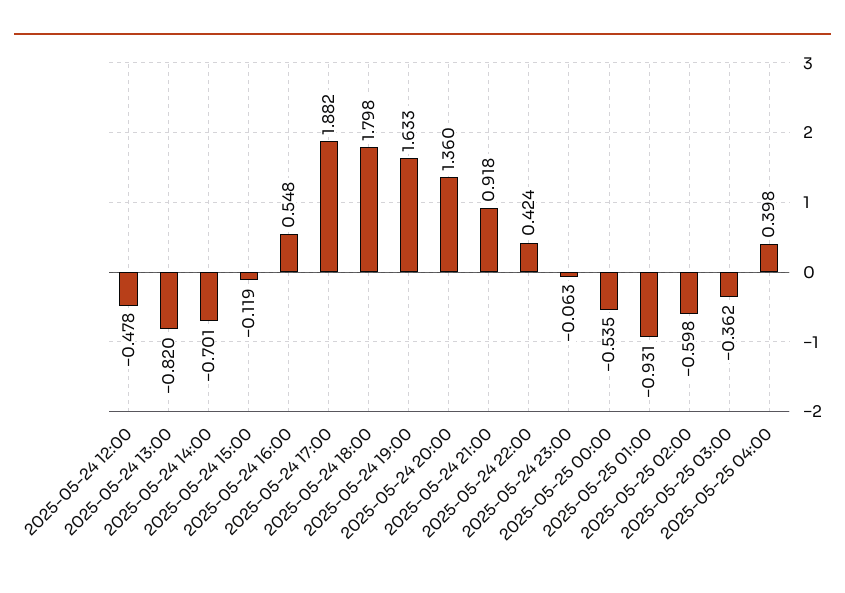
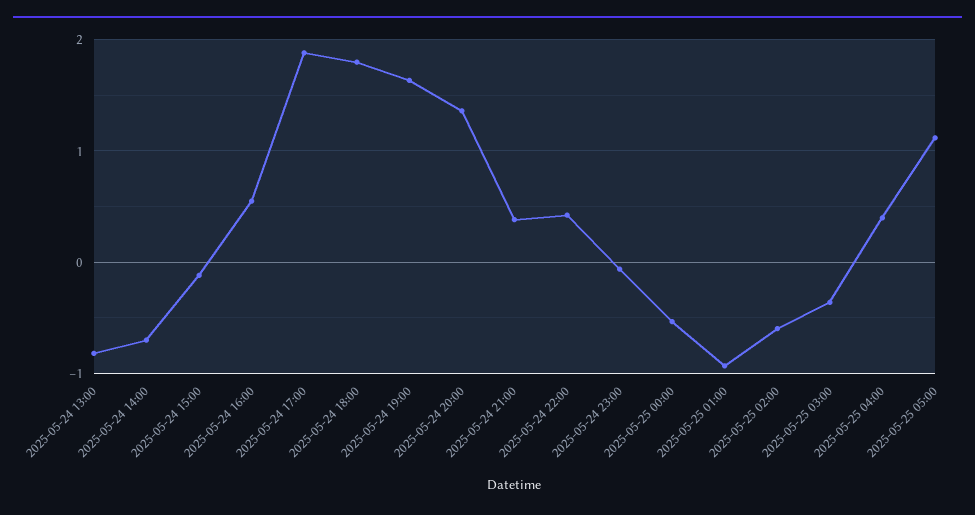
2025-05-24 12:00: -0.478 -> none
2025-05-24 21:00: 0.918 -> 0.4
2025-05-25 05:00: none -> 1.1

